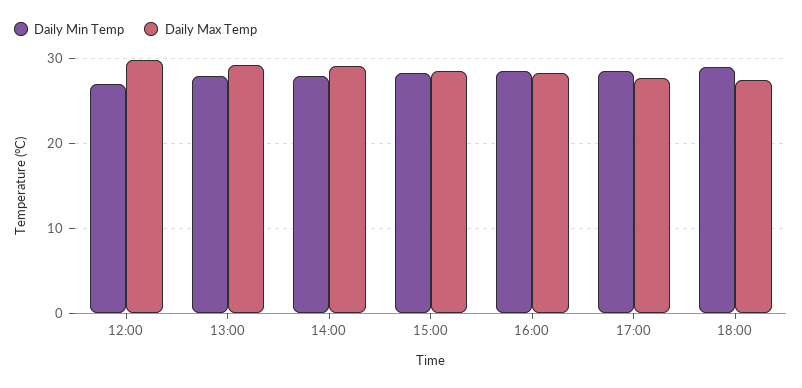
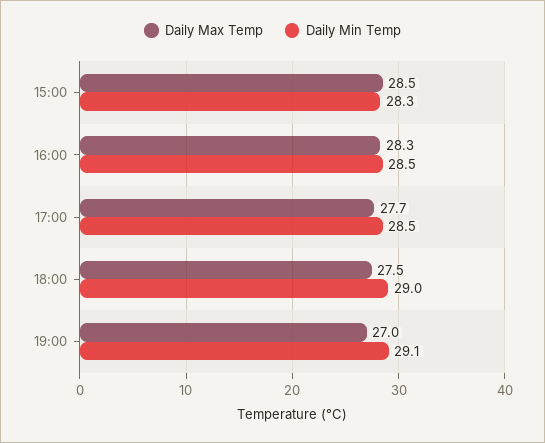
Daily Min Temp, 12:00: 27 -> none
Daily Max Temp, 12:00: 30 -> none
Daily Min Temp, 13:00: 28 -> none
Daily Max Temp, 13:00: 29 -> none
Daily Min Temp, 14:00: 28 -> none
Daily Max Temp, 14:00: 29 -> none
Daily Max Temp, 19:00: none -> 27
Daily Min Temp, 19:00: none -> 29.1

